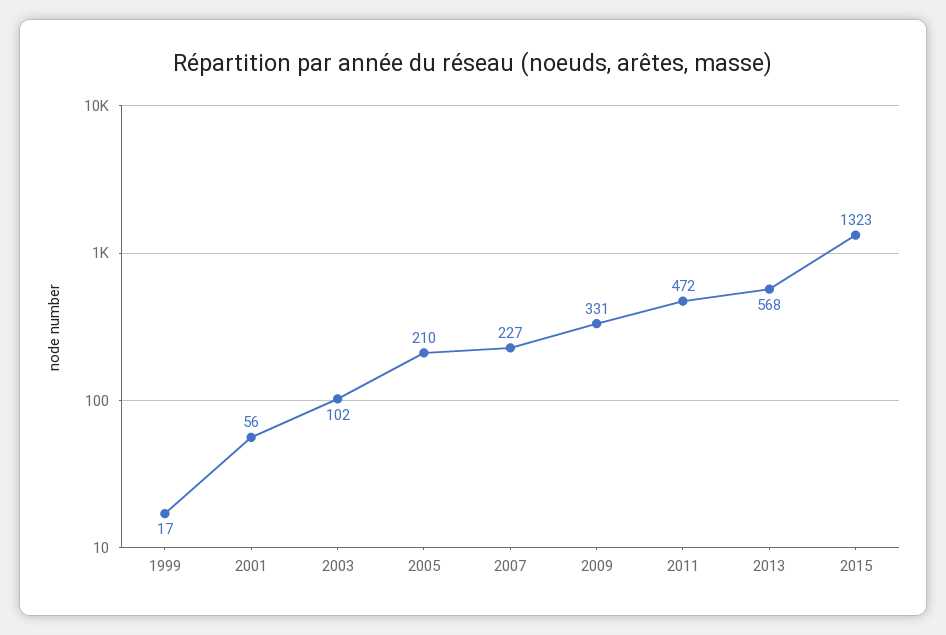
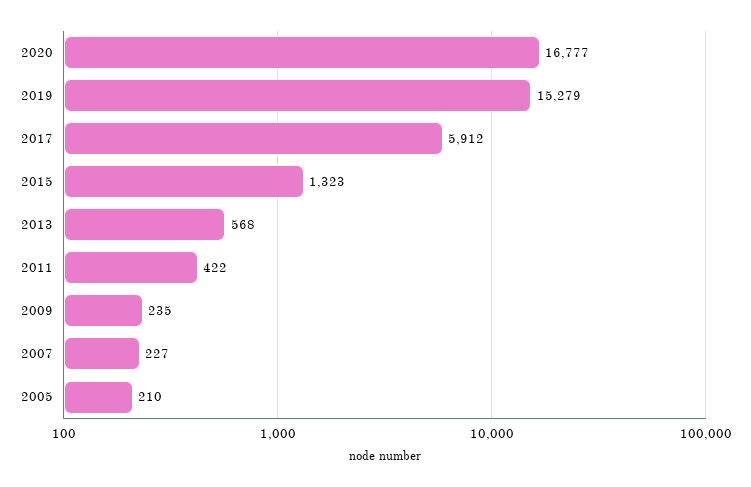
1999: 17 -> none
2001: 56 -> none
2003: 102 -> none
2009: 331 -> 235
2011: 472 -> 422
2020: none -> 16777
2019: none -> 15279
2017: none -> 5912

